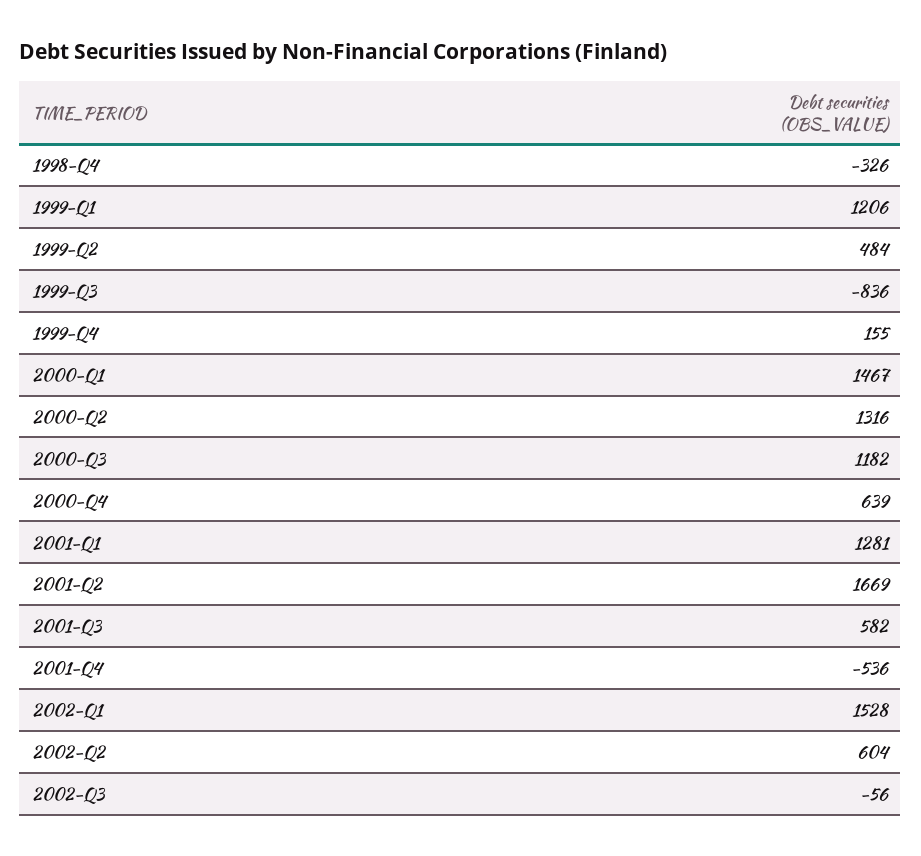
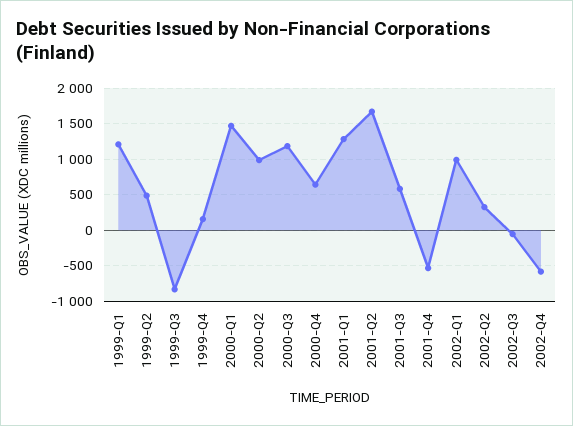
1998-Q4: -326 -> none
2000-Q2: 1316 -> 1000
2002-Q1: 1528 -> 1000
2002-Q2: 604 -> 300
2002-Q4: none -> -600

